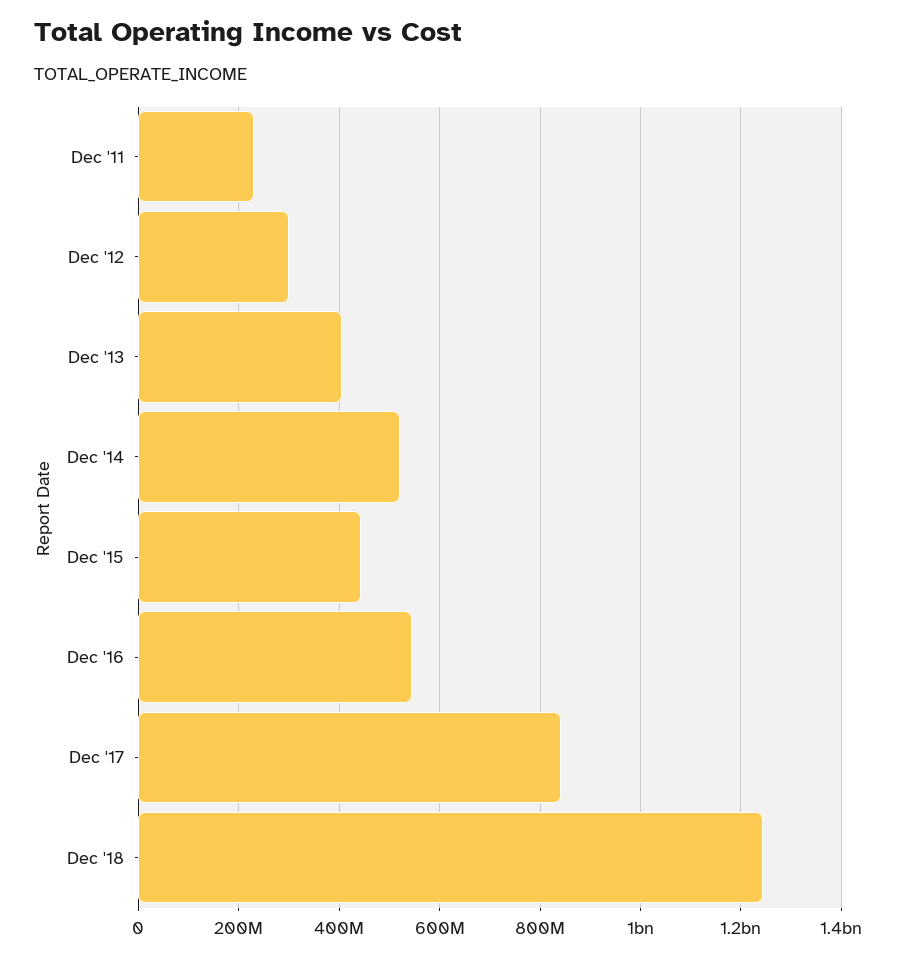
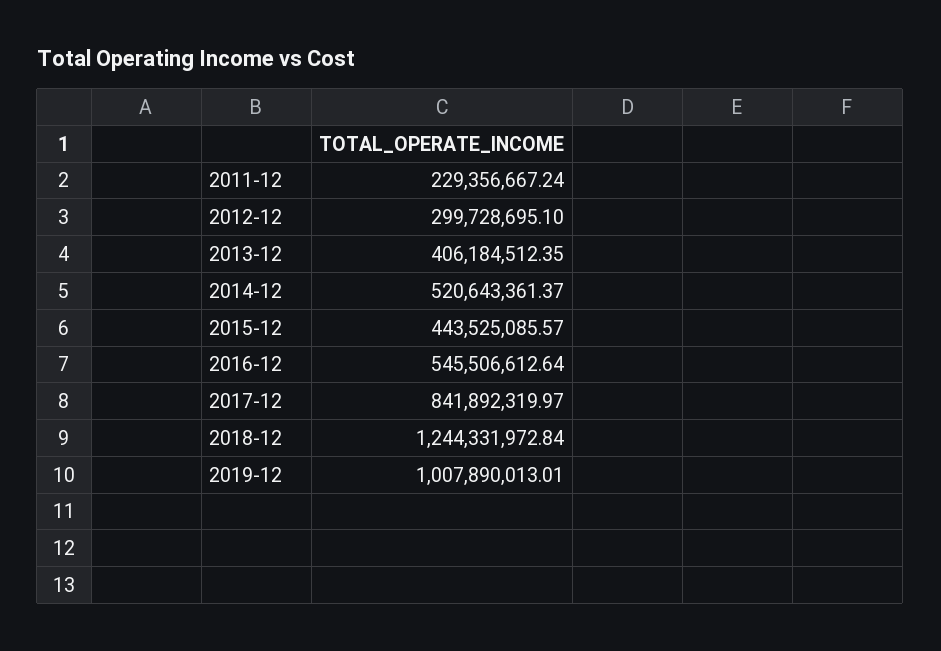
2019-12: none -> 1007890013.01

